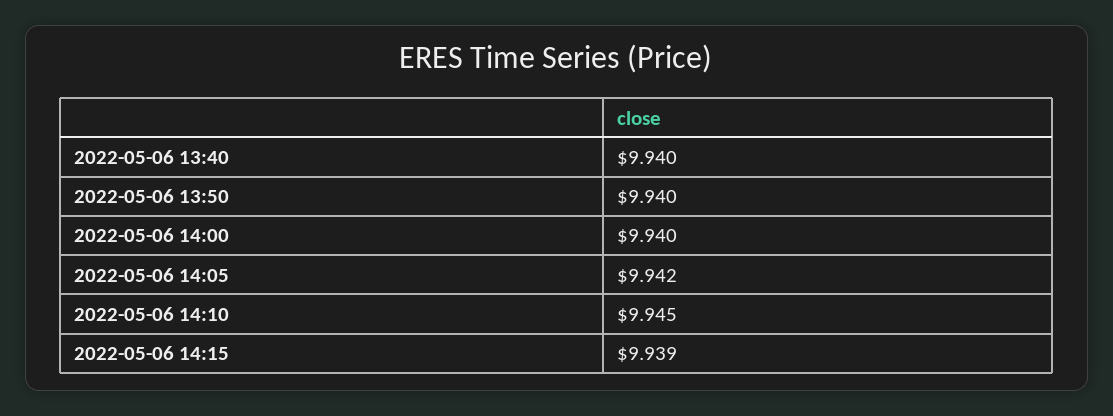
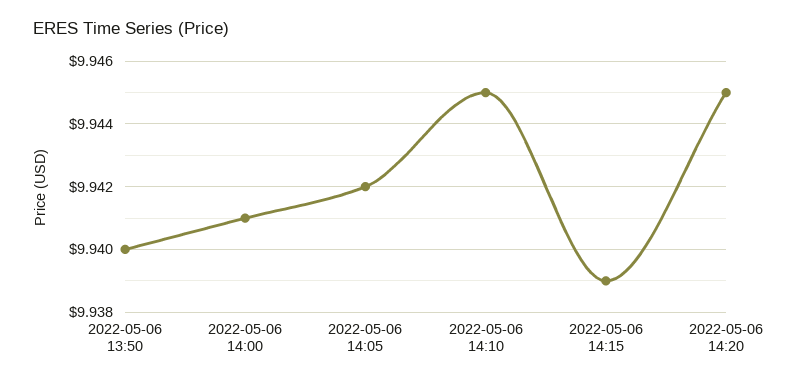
2022-05-06 13:40: 9.94 -> none
2022-05-06 14:00: 9.94 -> 9.941
2022-05-06 14:20: none -> 9.945

